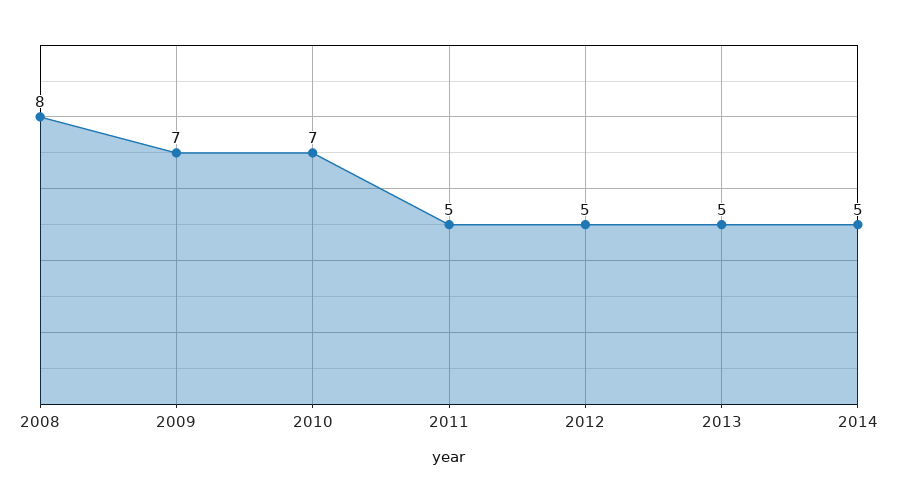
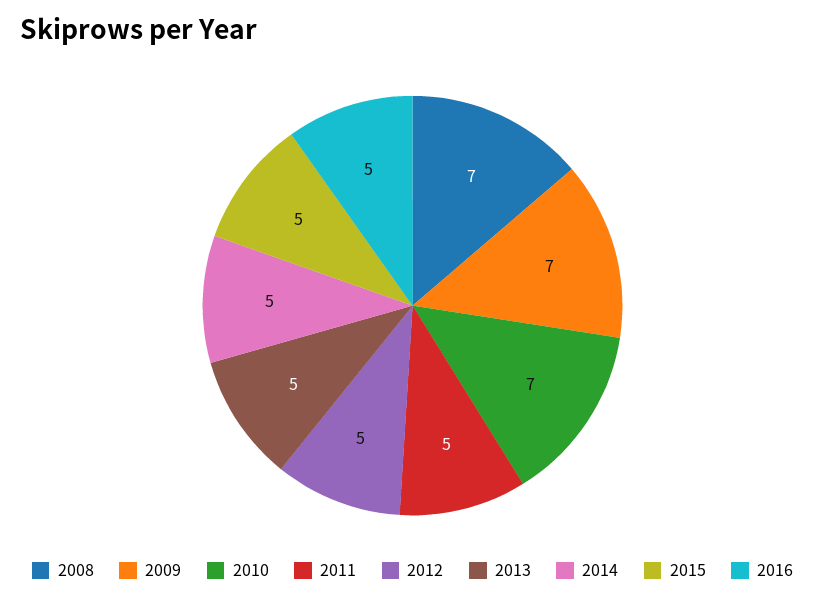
2008: 8 -> 7
2015: none -> 5
2016: none -> 5

